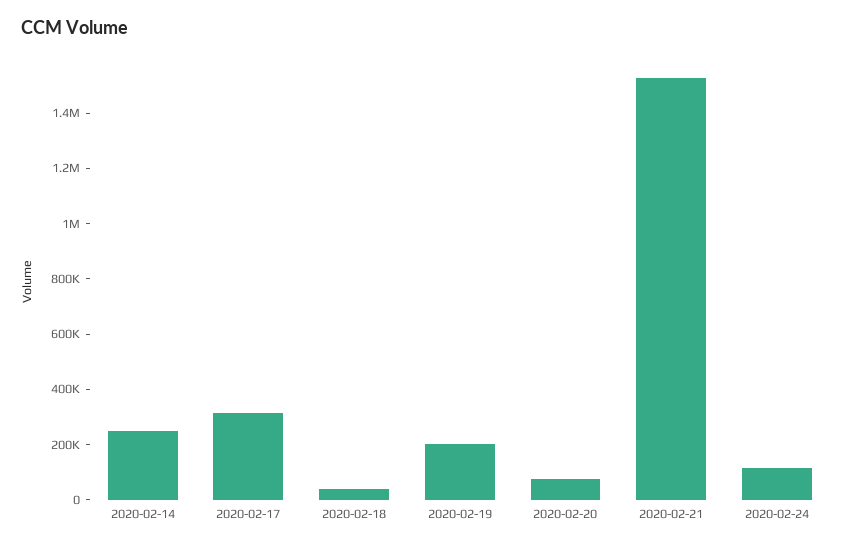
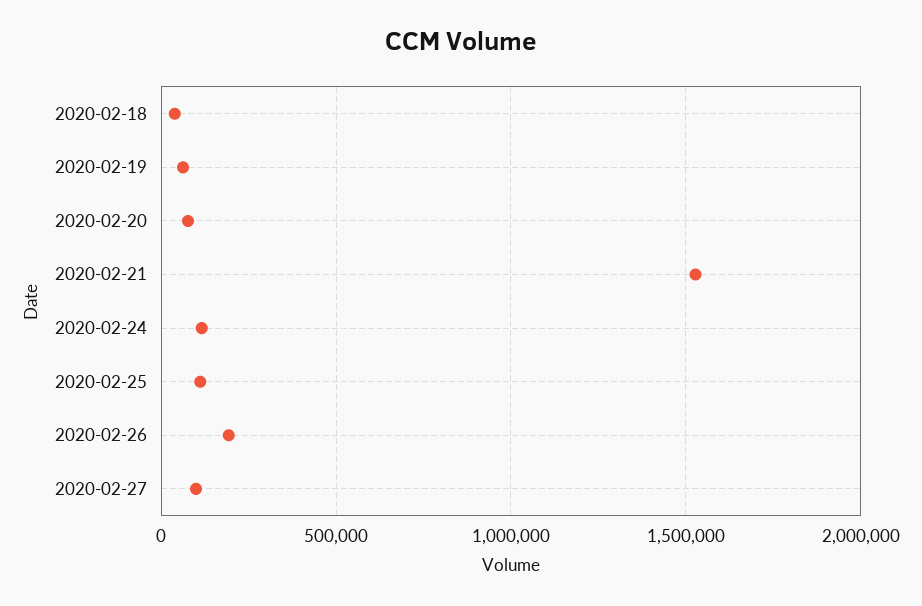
2020-02-14: 250000 -> none
2020-02-17: 300000 -> none
2020-02-19: 200000 -> 50000
2020-02-25: none -> 100000
2020-02-26: none -> 200000
2020-02-27: none -> 100000

